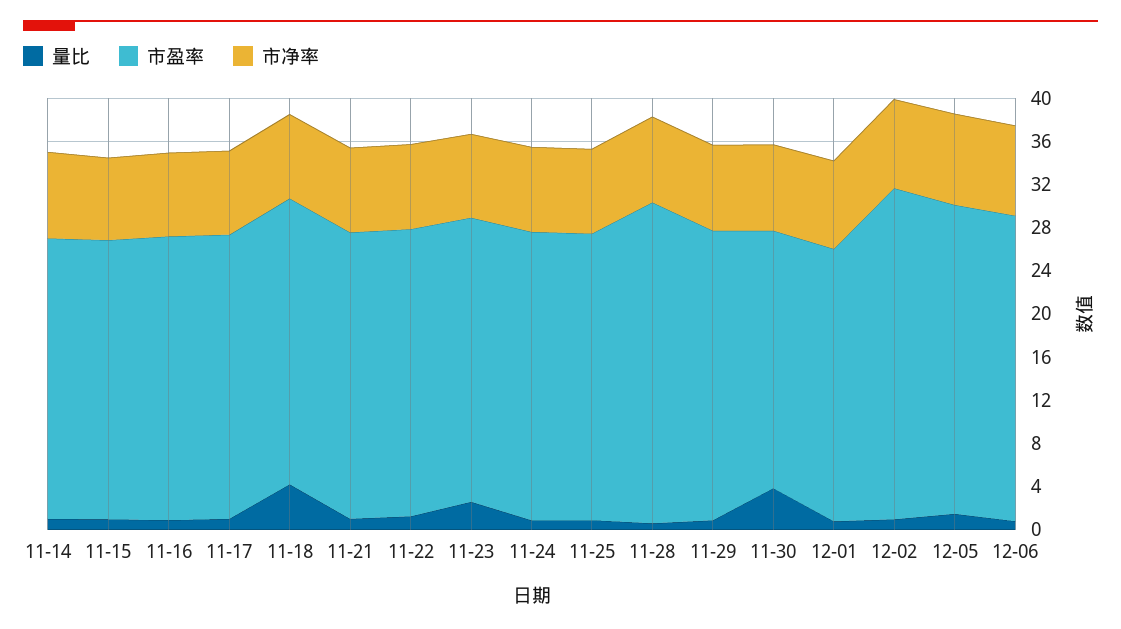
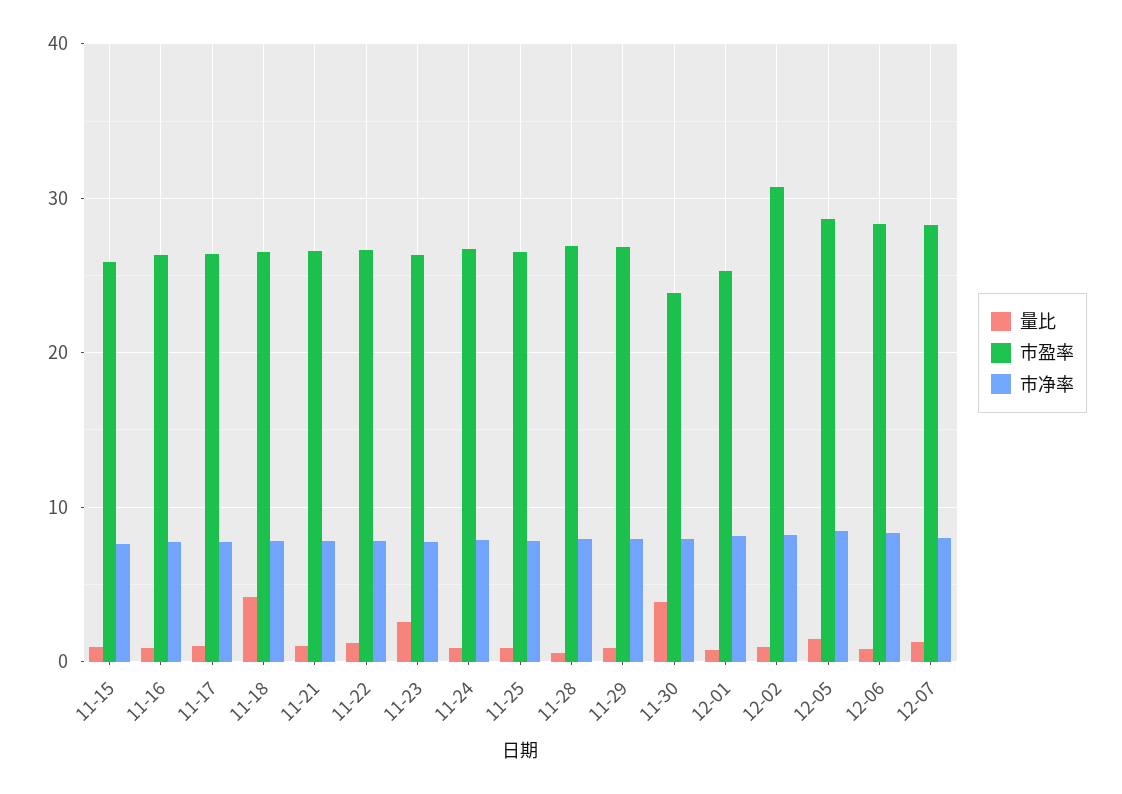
量比, 11-14: 1 -> none
市盈率, 11-14: 26 -> none
市净率, 11-14: 8 -> none
市盈率, 11-28: 30 -> 27
量比, 12-07: none -> 1
市盈率, 12-07: none -> 28
市净率, 12-07: none -> 8

